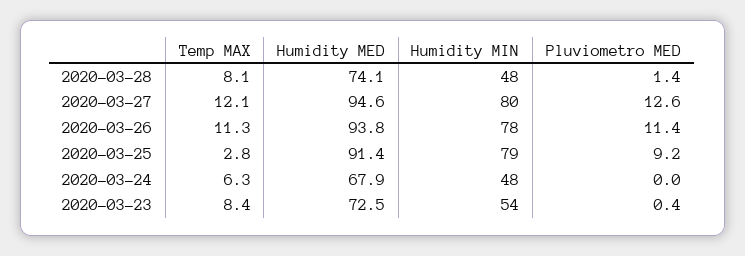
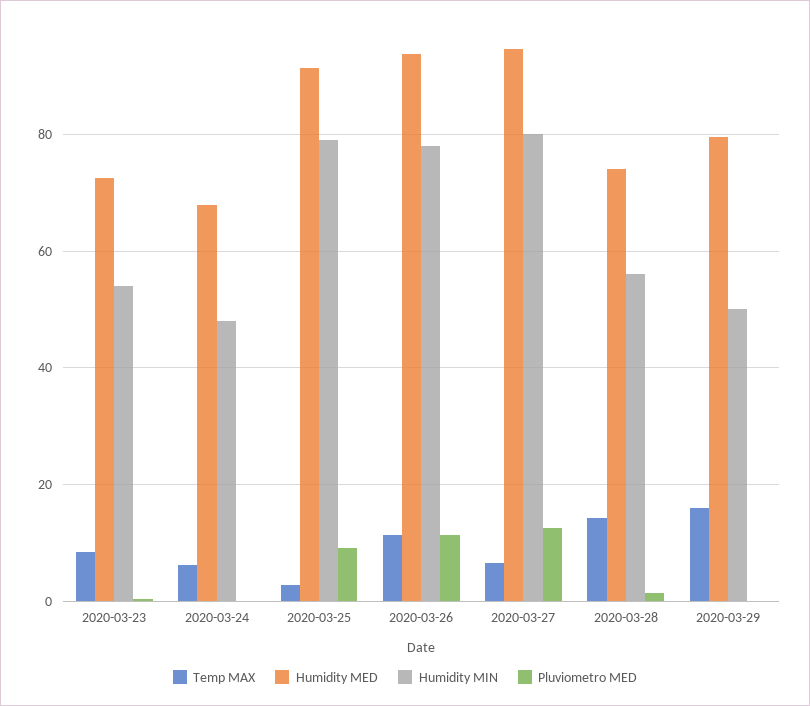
Temp MAX, 2020-03-28: 8.1 -> 14
Humidity MIN, 2020-03-28: 48 -> 56
Temp MAX, 2020-03-27: 12.1 -> 6
Temp MAX, 2020-03-29: none -> 16
Humidity MED, 2020-03-29: none -> 80
Humidity MIN, 2020-03-29: none -> 50
Pluviometro MED, 2020-03-29: none -> 0

